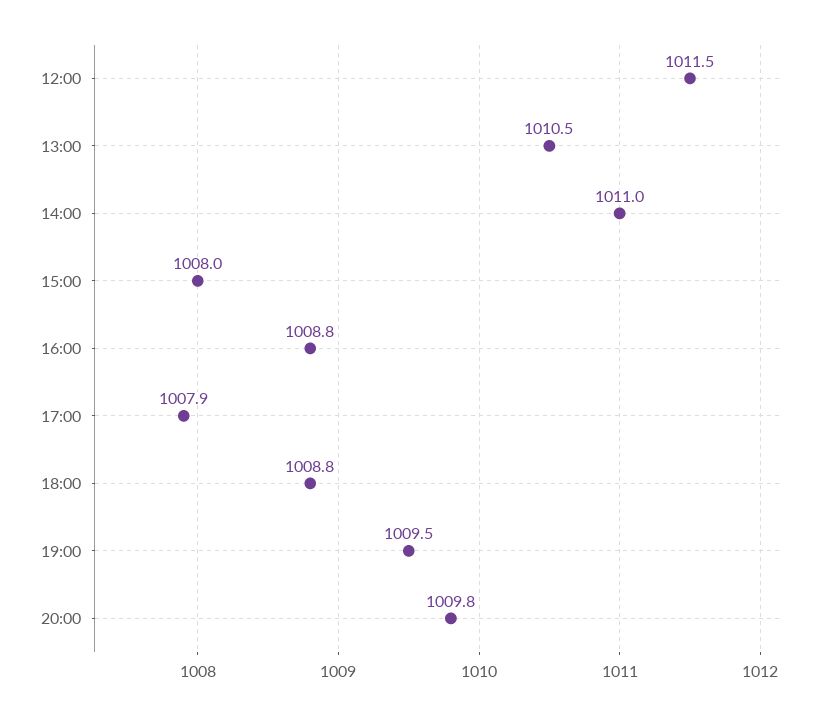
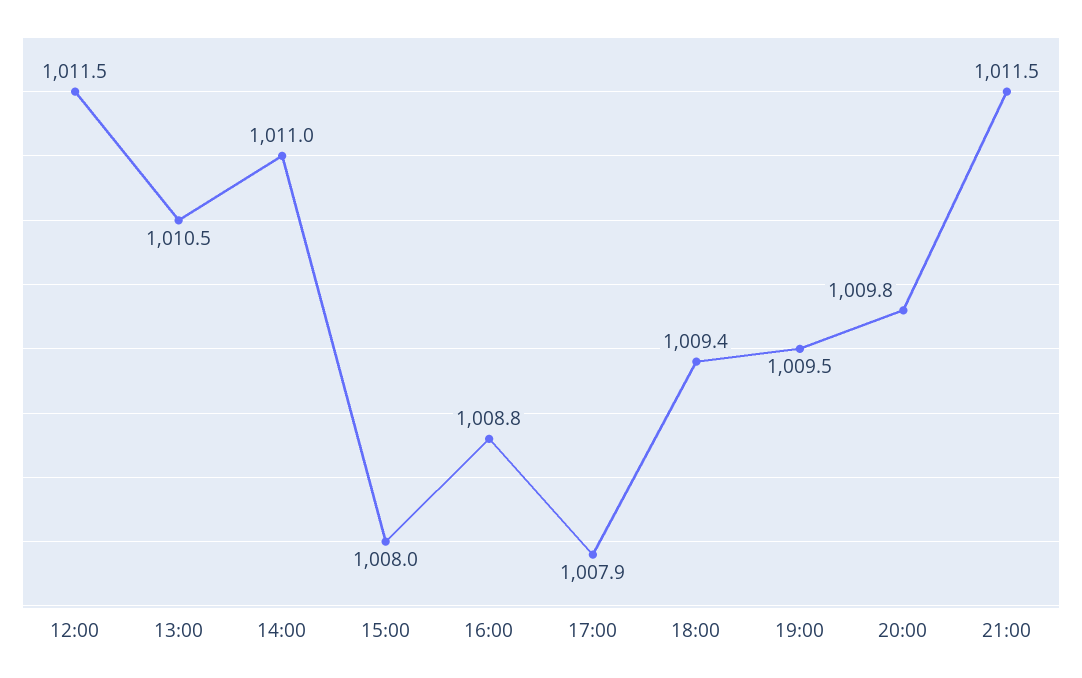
18:00: 1008.8 -> 1009.4
21:00: none -> 1011.5

